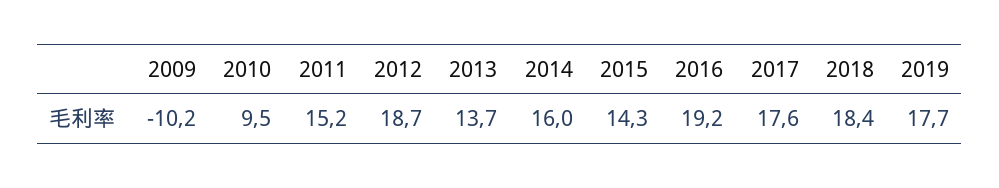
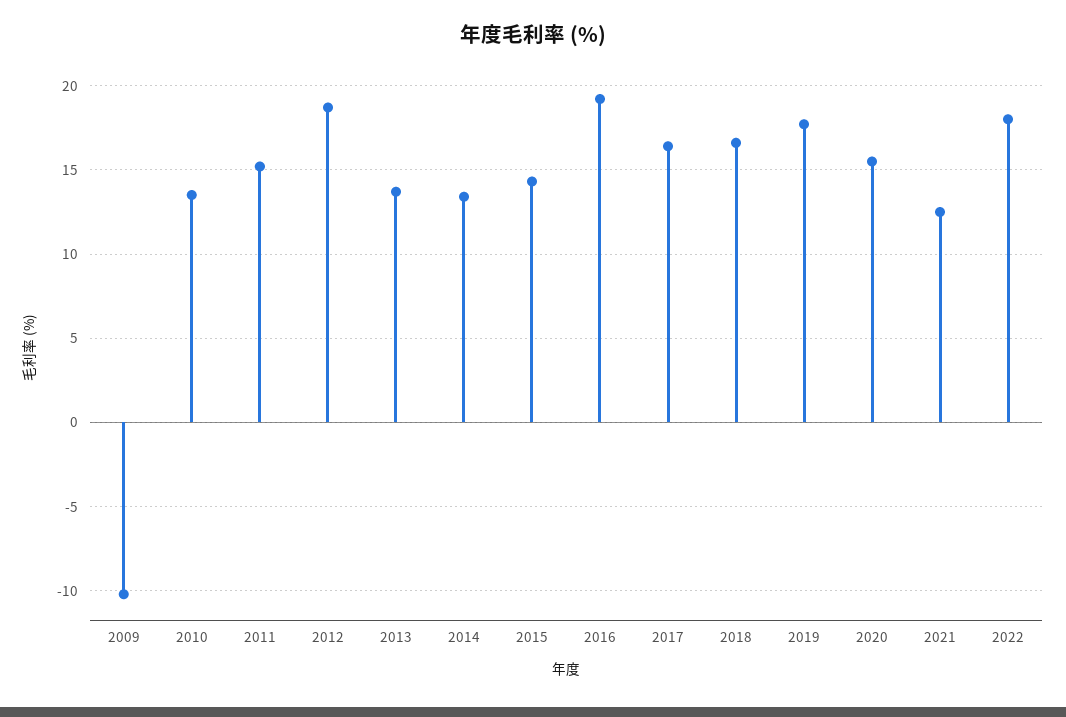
2010: 9.5 -> 13.5
2014: 16 -> 13.5
2017: 17.6 -> 16.5
2018: 18.4 -> 16.5
2020: none -> 15.5
2021: none -> 12.5
2022: none -> 18

